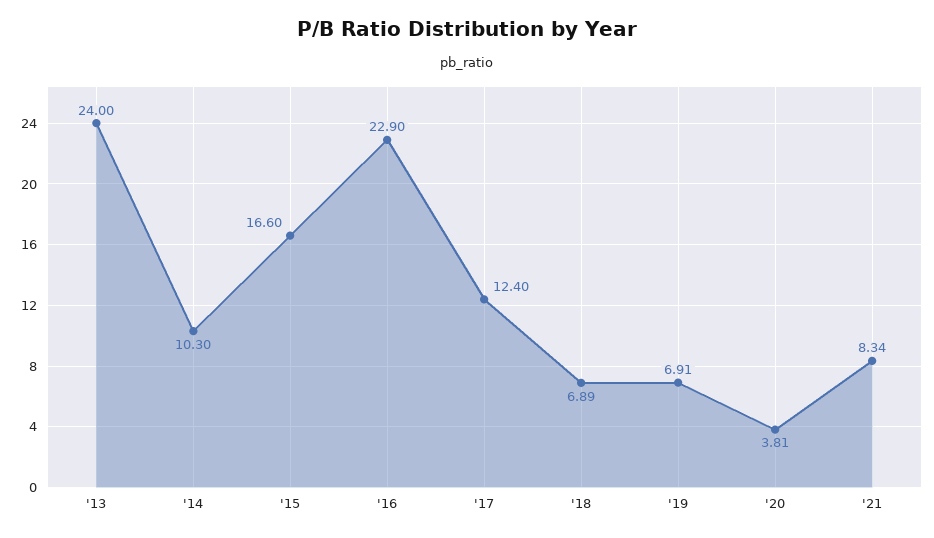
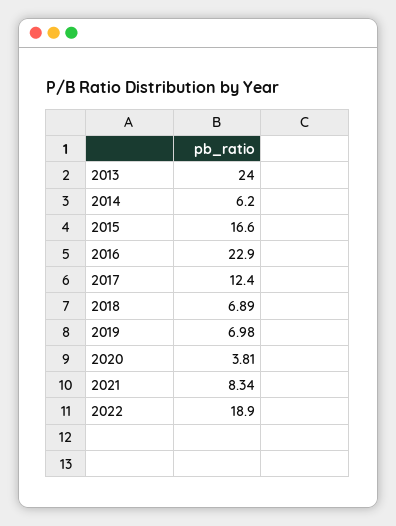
'14: 10.3 -> 6.2
'19: 6.91 -> 6.98
2022: none -> 18.9

